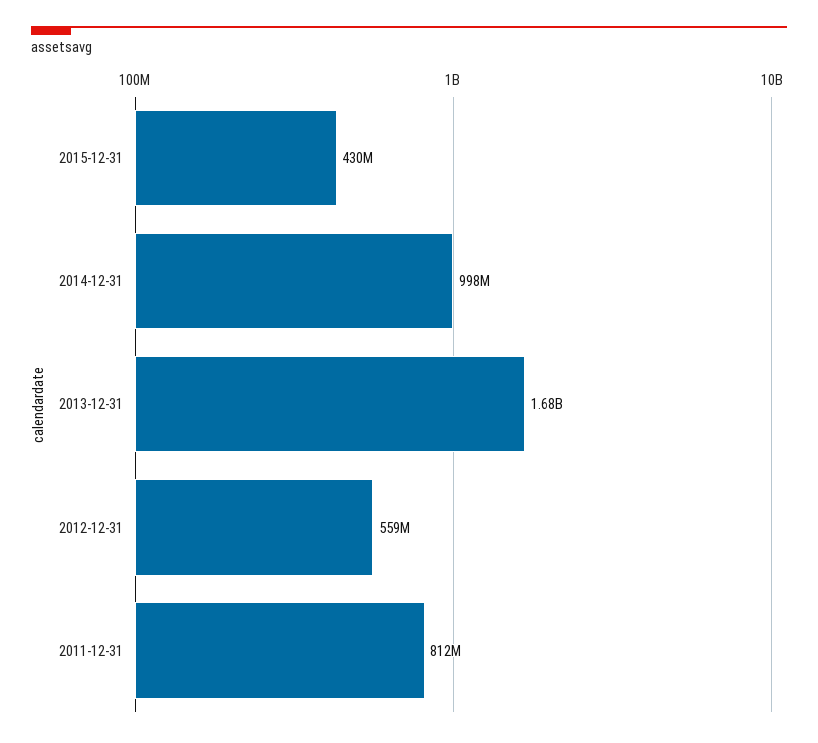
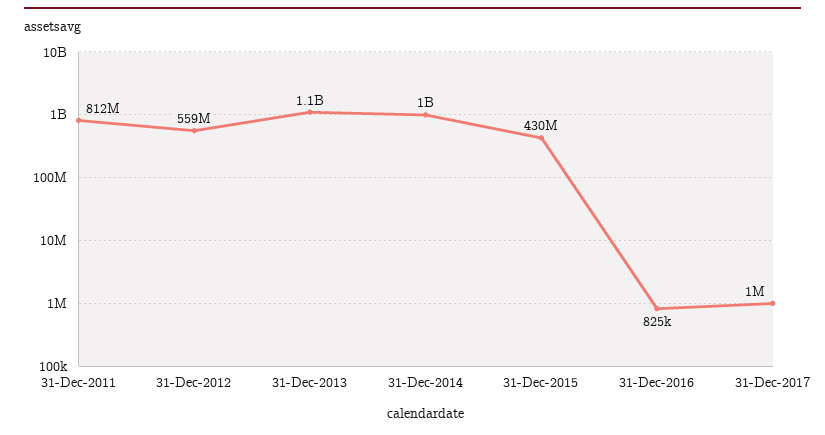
2013-12-31: 1680000000 -> 1100000000
31-Dec-2016: none -> 825000
31-Dec-2017: none -> 1000000

